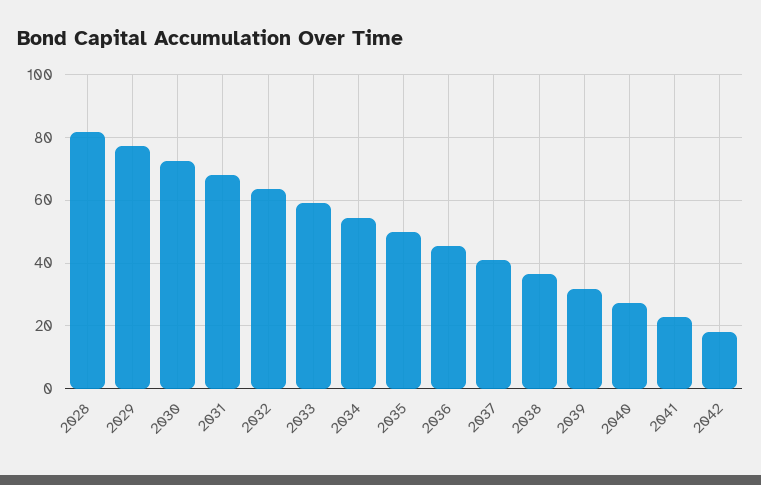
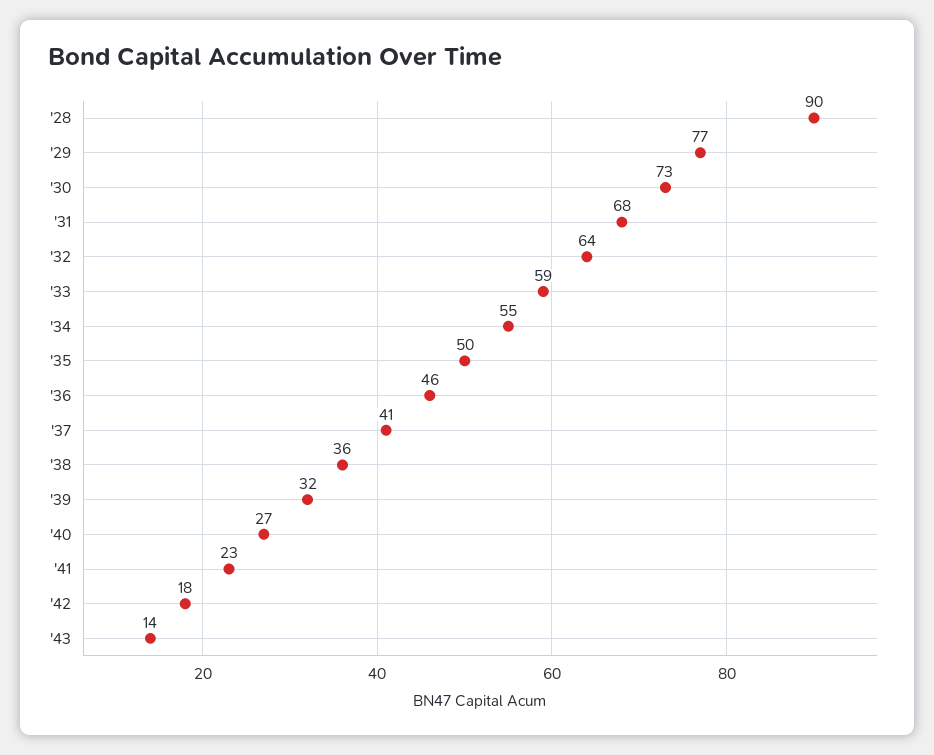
2028: 82 -> 90
'43: none -> 14

